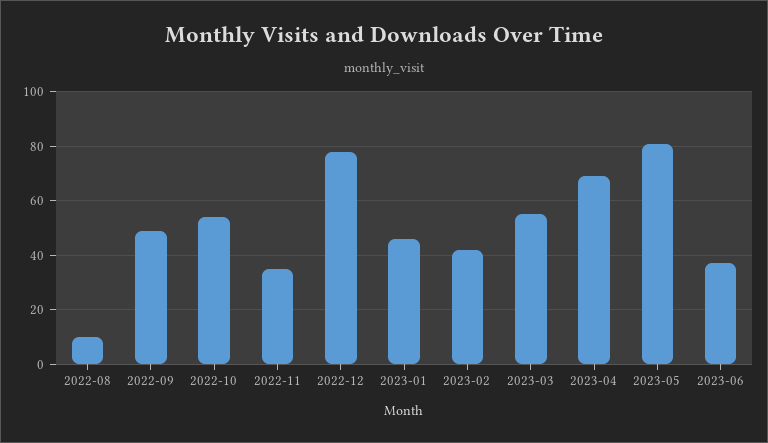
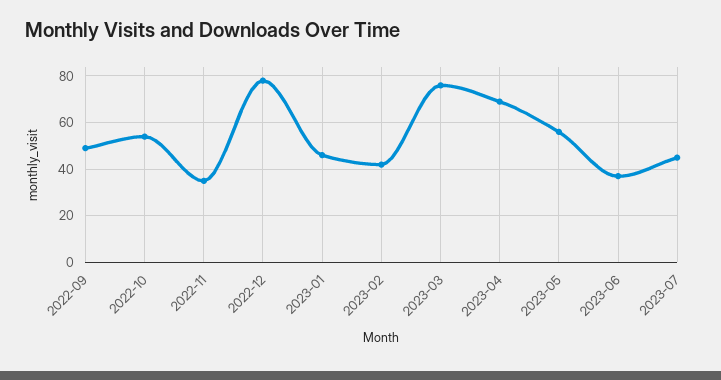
2022-08: 10 -> none
2023-03: 55 -> 75
2023-05: 80 -> 55
2023-07: none -> 45

